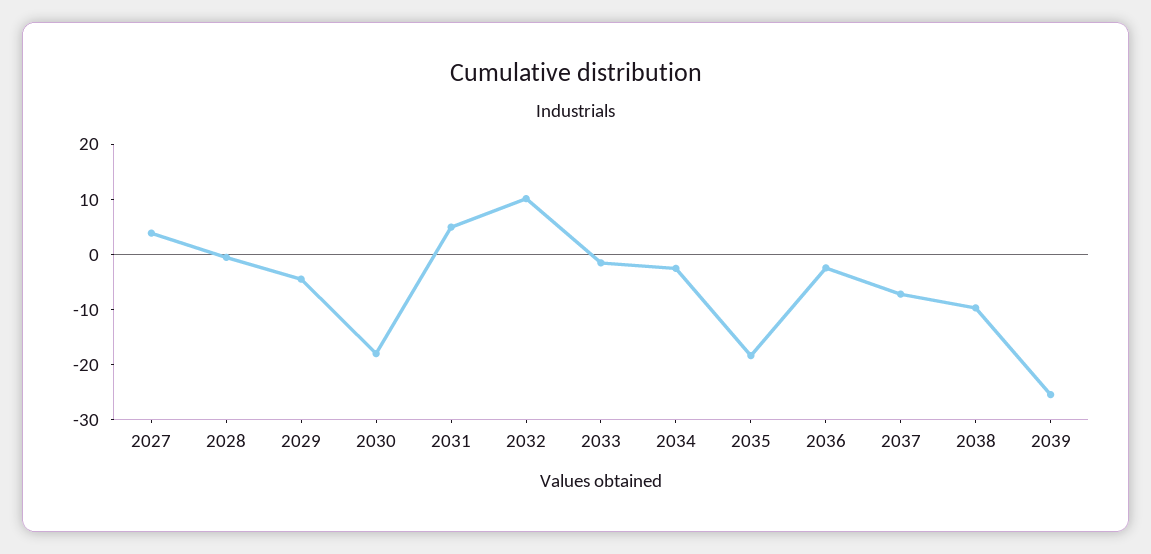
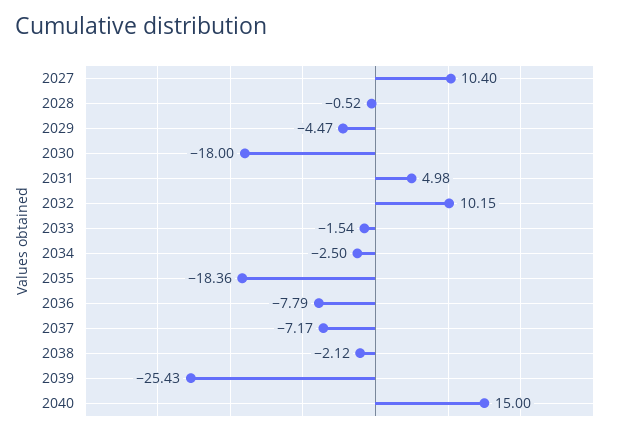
2027: 4 -> 10.4
2036: -2 -> -7.79
2038: -10 -> -2.12
2040: none -> 15

